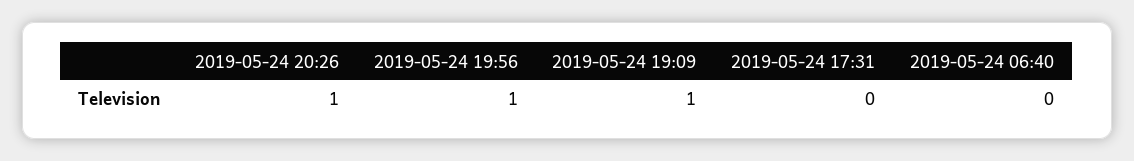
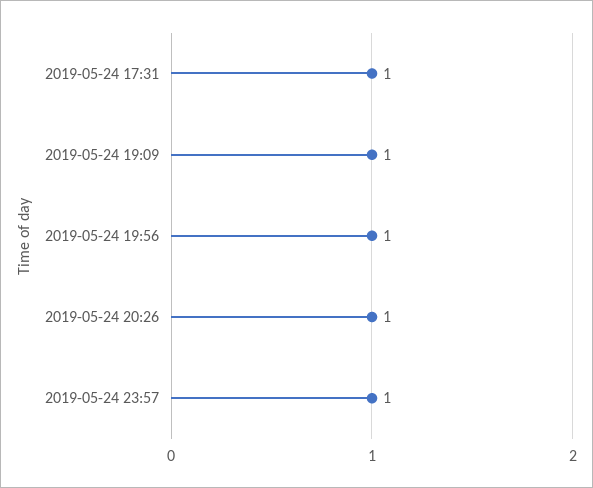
2019-05-24 17:31: 0 -> 1
2019-05-24 06:40: 0 -> none
2019-05-24 23:57: none -> 1

